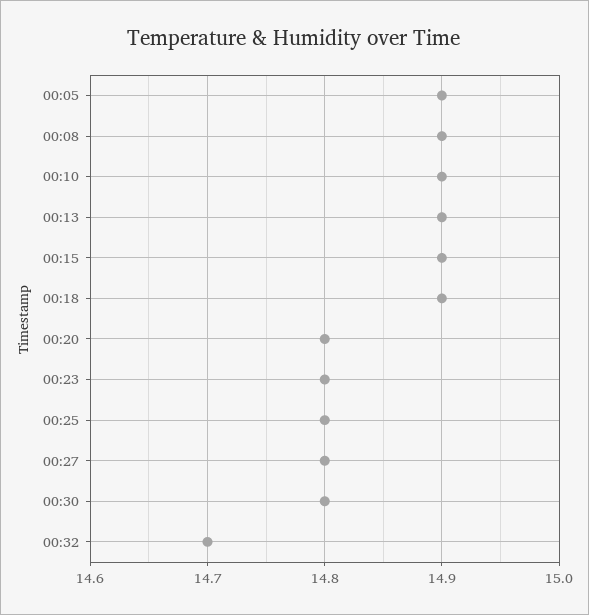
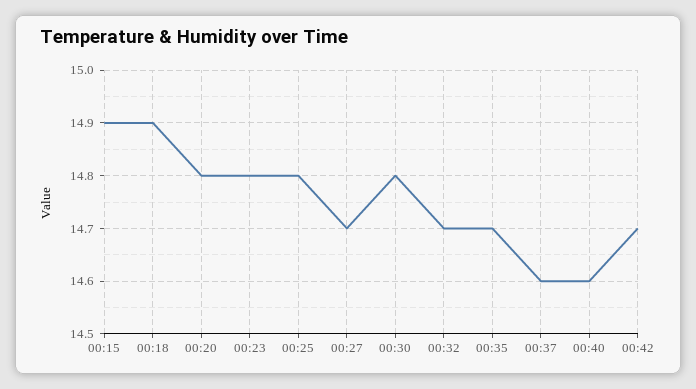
00:05: 14.9 -> none
00:08: 14.9 -> none
00:10: 14.9 -> none
00:13: 14.9 -> none
00:27: 14.8 -> 14.7
00:35: none -> 14.7
00:37: none -> 14.6
00:40: none -> 14.6
00:42: none -> 14.7

